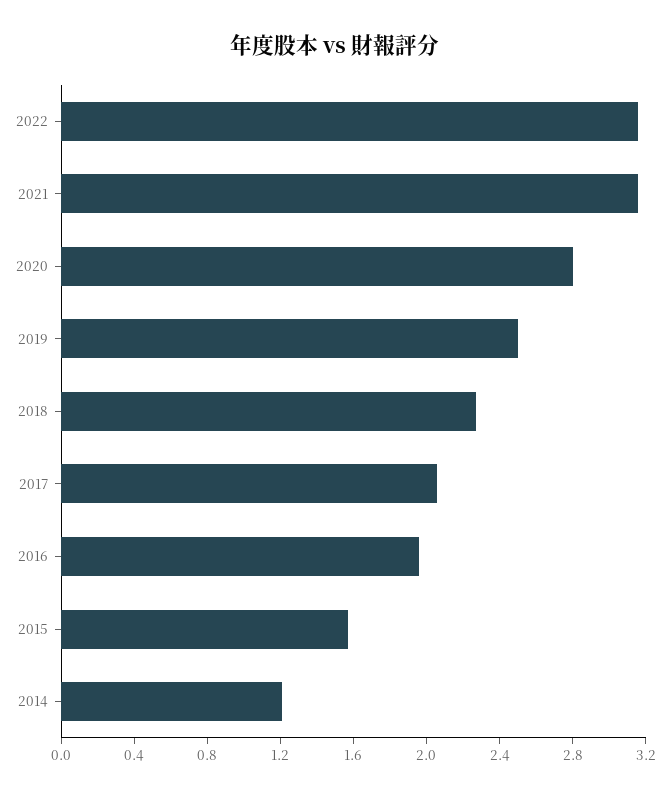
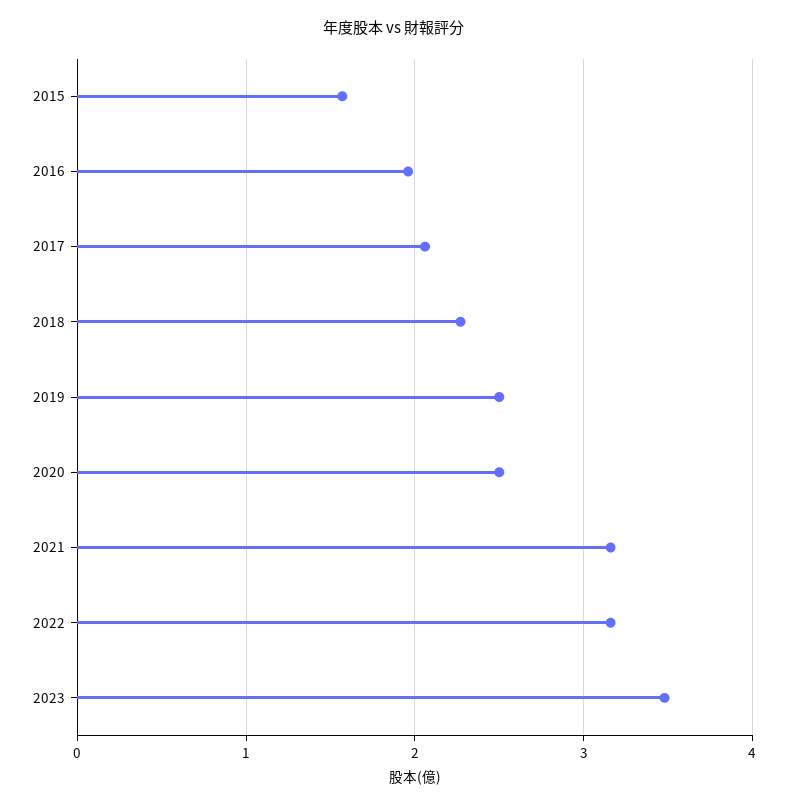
2020: 2.8 -> 2.5
2014: 1.2 -> none
2023: none -> 3.5

